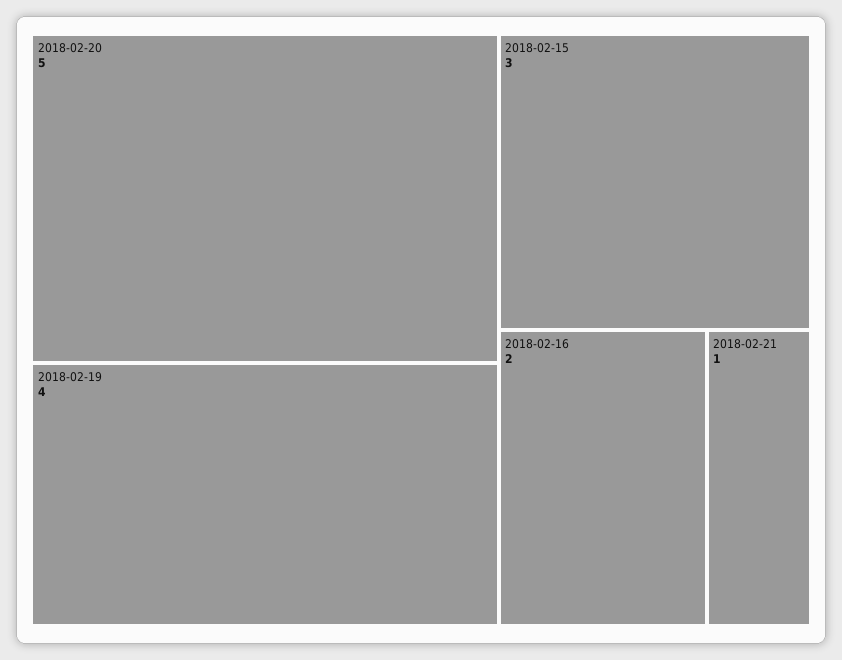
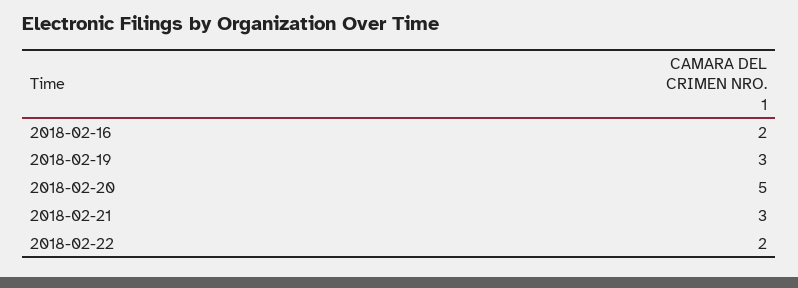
2018-02-19: 4 -> 3
2018-02-15: 3 -> none
2018-02-21: 1 -> 3
2018-02-22: none -> 2

